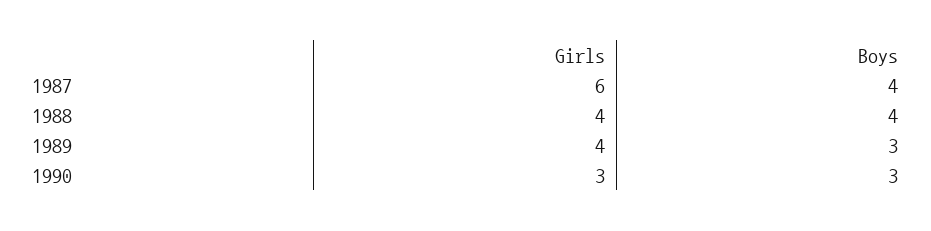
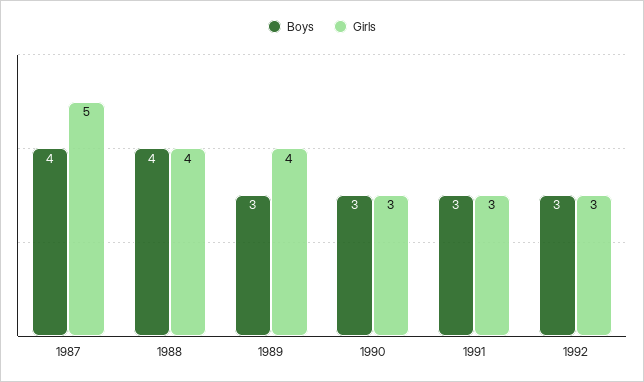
Girls, 1987: 6 -> 5
Boys, 1991: none -> 3
Girls, 1991: none -> 3
Boys, 1992: none -> 3
Girls, 1992: none -> 3

